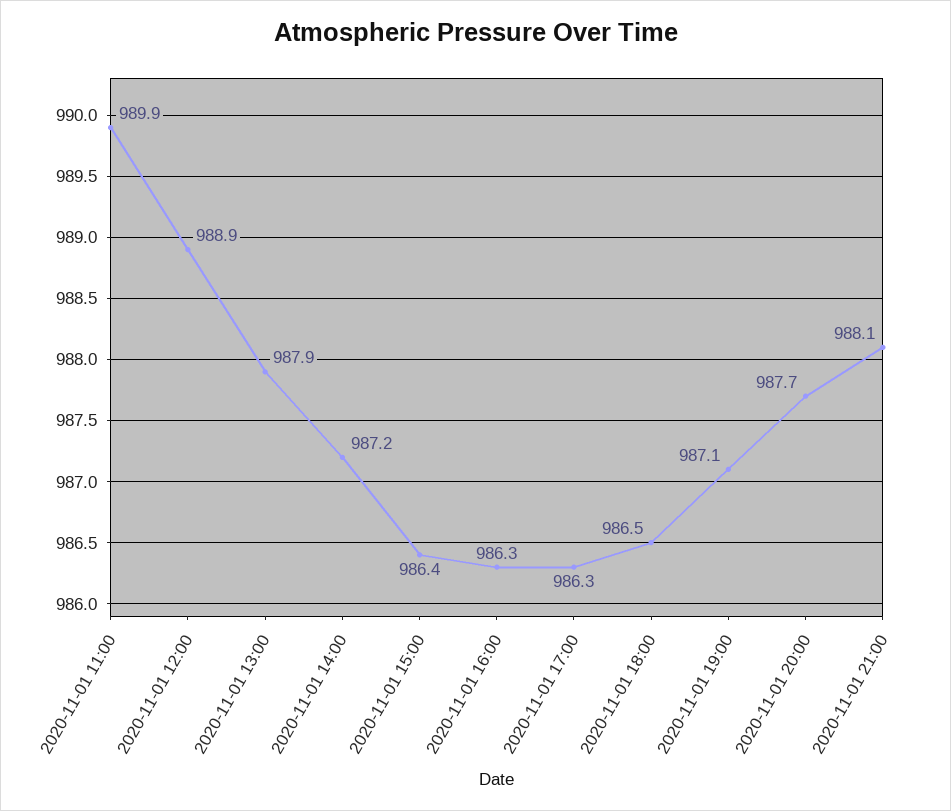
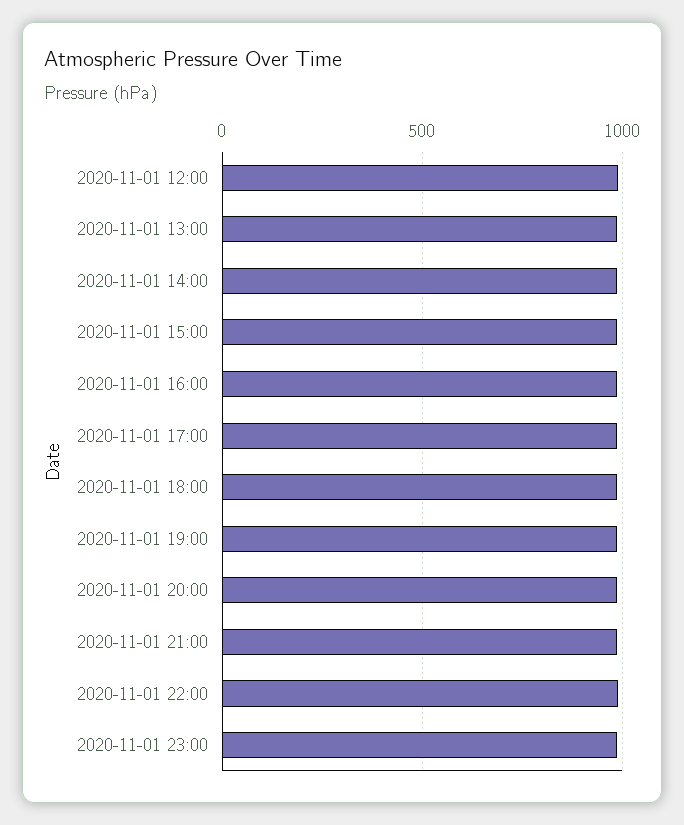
2020-11-01 11:00: 989.9 -> none
2020-11-01 22:00: none -> 1000
2020-11-01 23:00: none -> 1000

